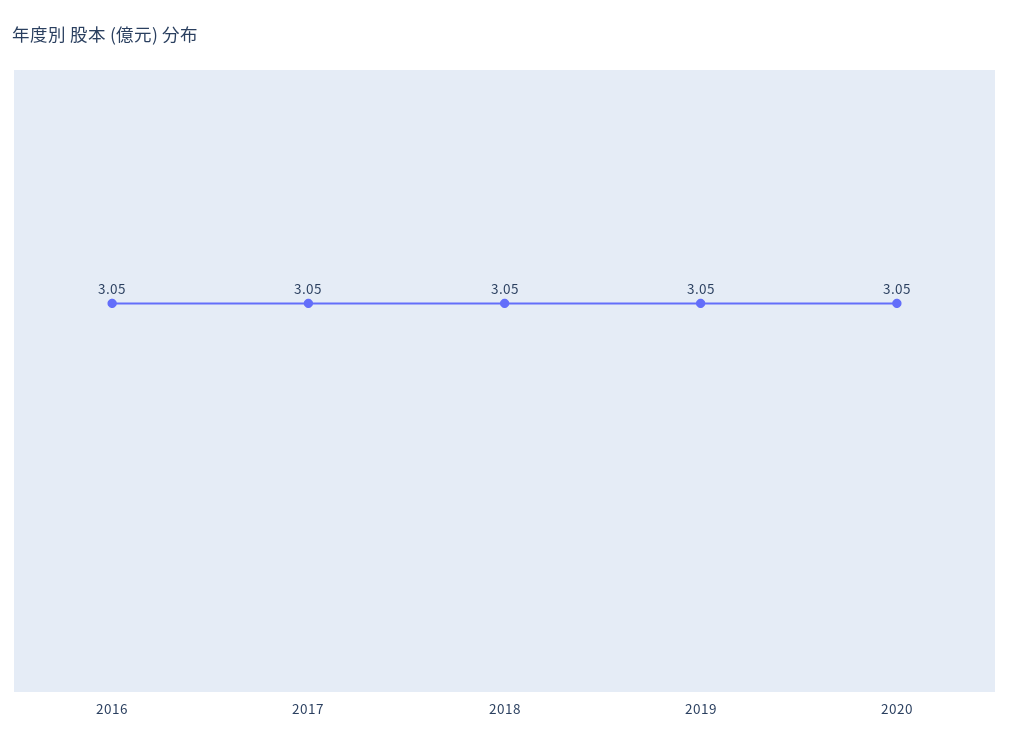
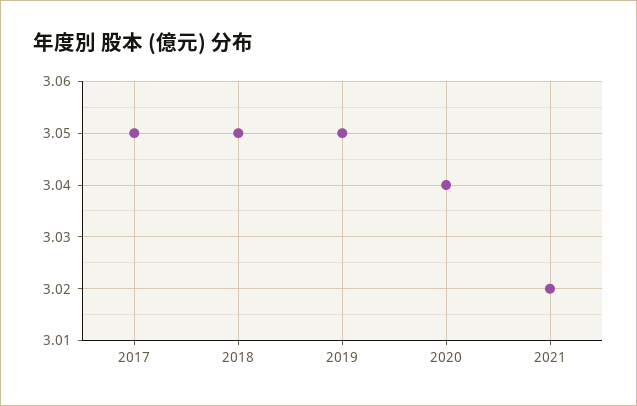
2016: 3.05 -> none
2020: 3.05 -> 3.04
2021: none -> 3.02

